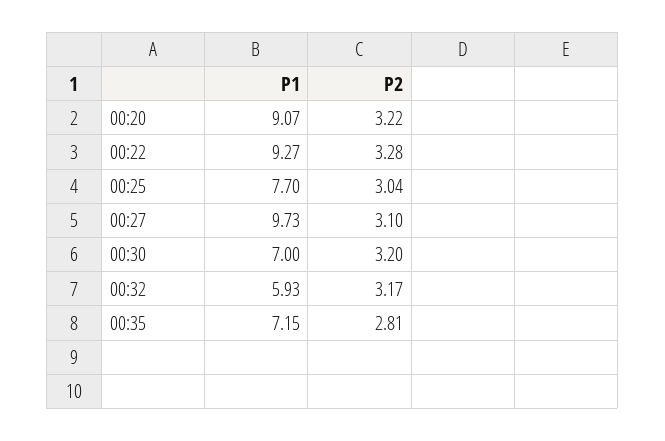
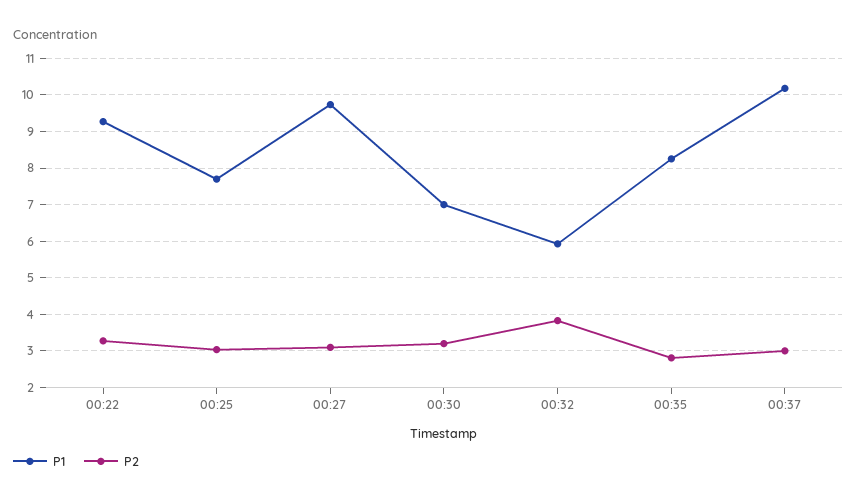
P1, 00:20: 9.07 -> none
P2, 00:20: 3.22 -> none
P2, 00:32: 3.17 -> 3.8
P1, 00:35: 7.15 -> 8.2
P1, 00:37: none -> 10.2
P2, 00:37: none -> 3

